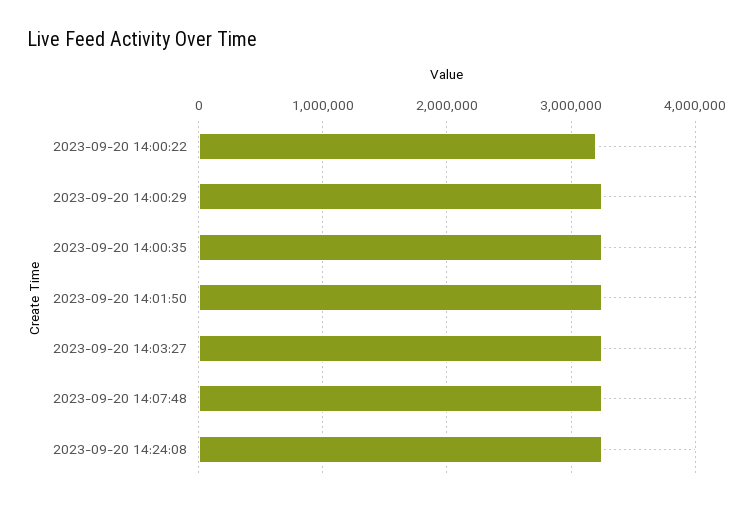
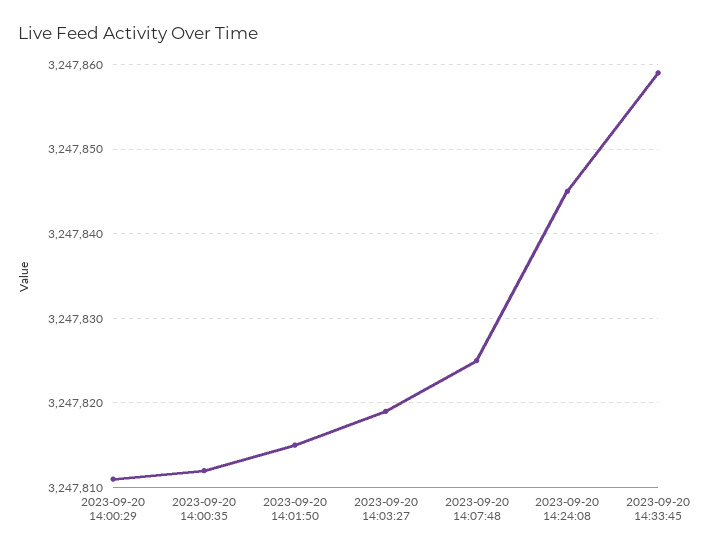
2023-09-20 14:00:22: 3200000 -> none
2023-09-20 14:33:45: none -> 3247859

